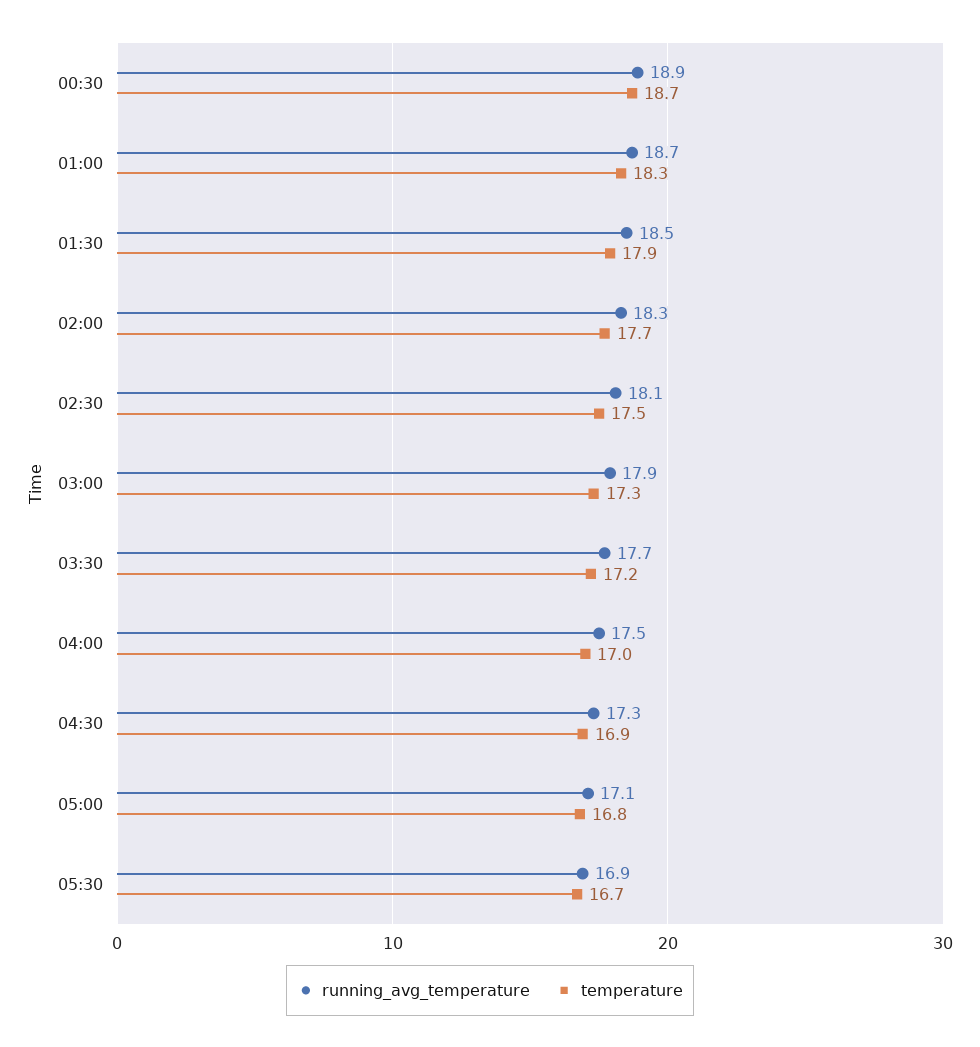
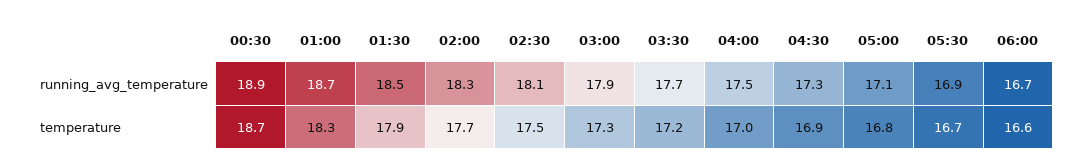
running_avg_temperature, 06:00: none -> 16.7
temperature, 06:00: none -> 16.6

